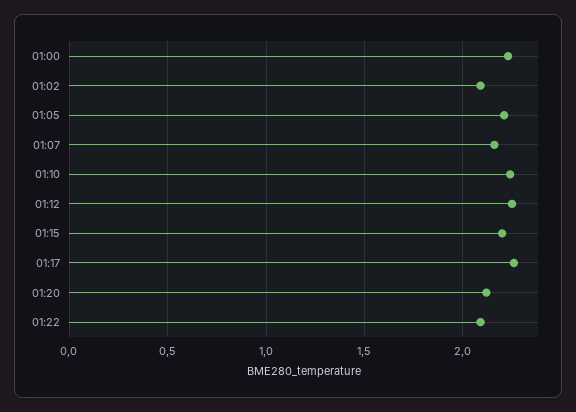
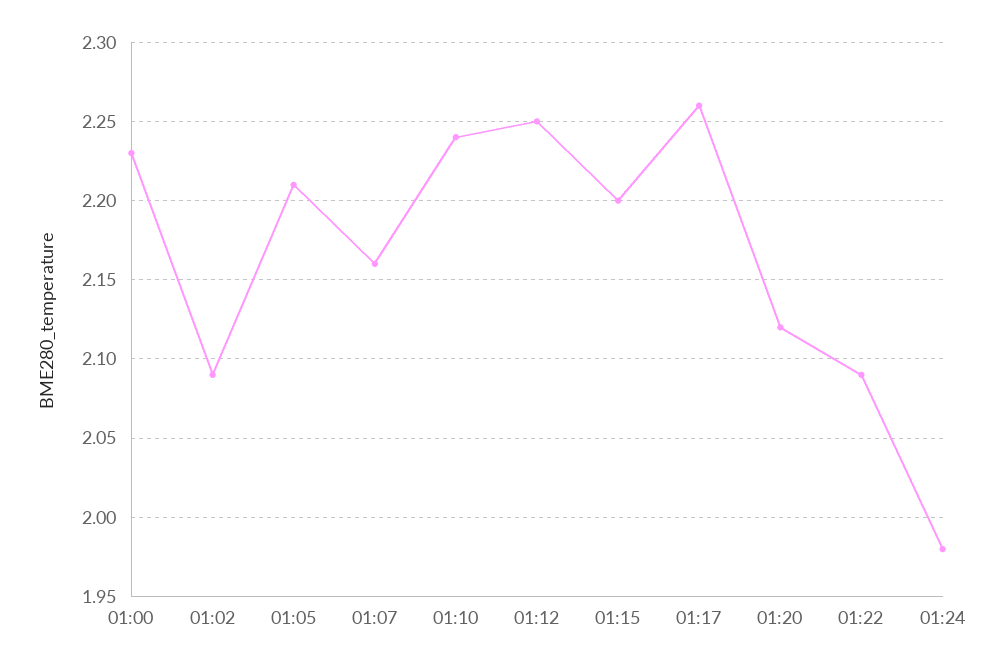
01:24: none -> 1.98

